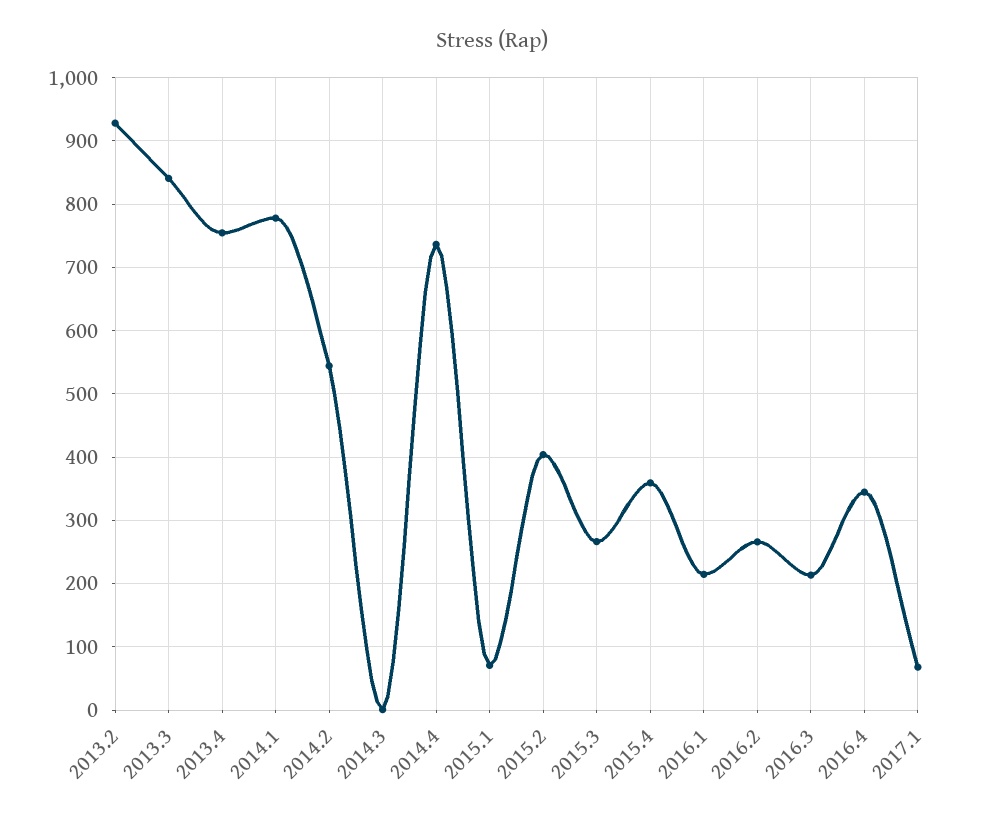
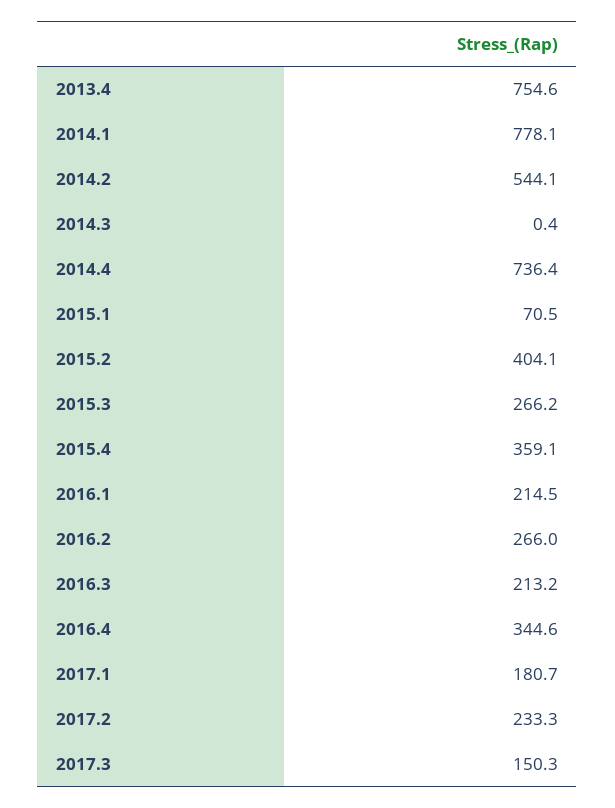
2013.2: 930 -> none
2013.3: 840 -> none
2017.1: 70 -> 180.7
2017.2: none -> 233.3
2017.3: none -> 150.3

